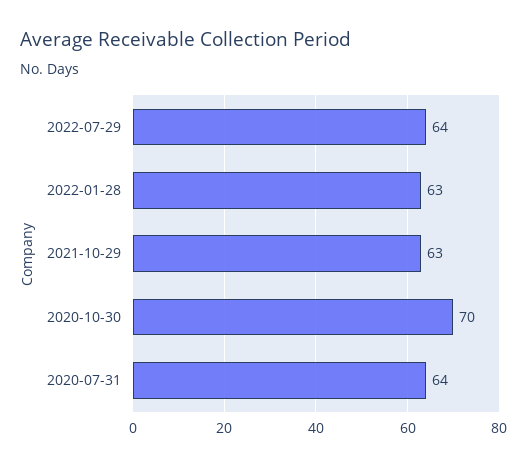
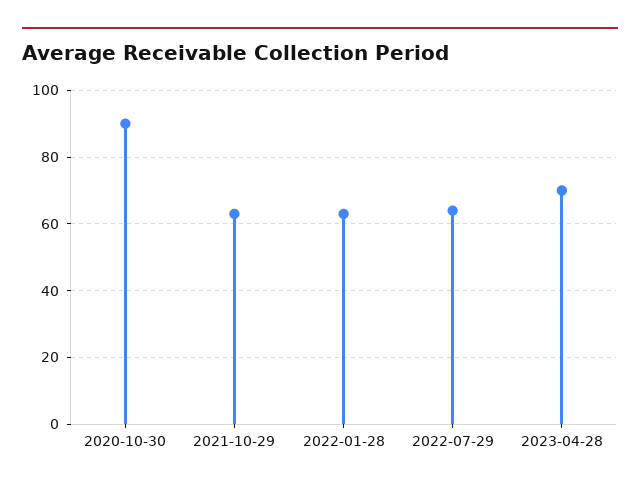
2020-10-30: 70 -> 90
2020-07-31: 64 -> none
2023-04-28: none -> 70

